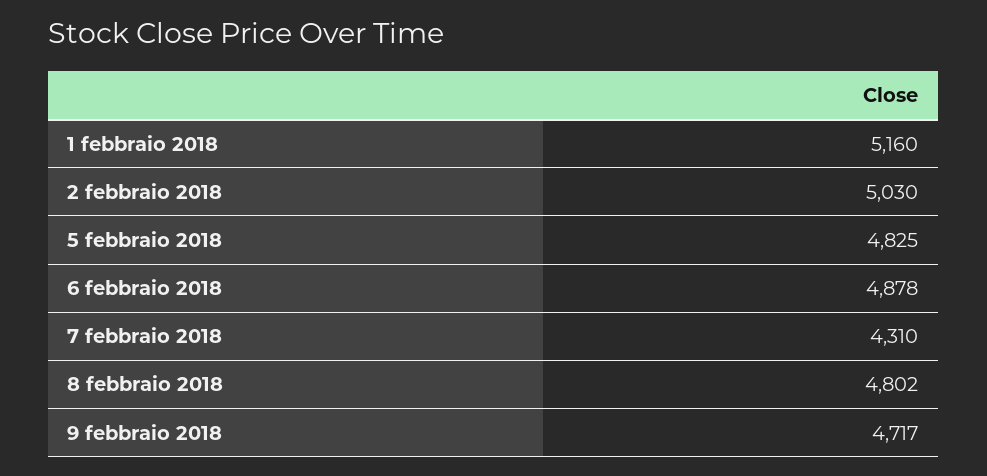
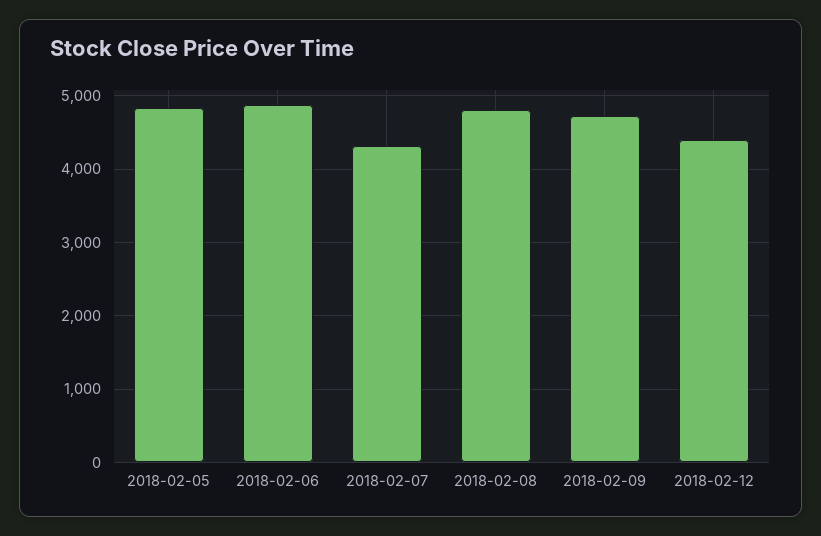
1 febbraio 2018: 5160 -> none
2 febbraio 2018: 5030 -> none
2018-02-12: none -> 4400

